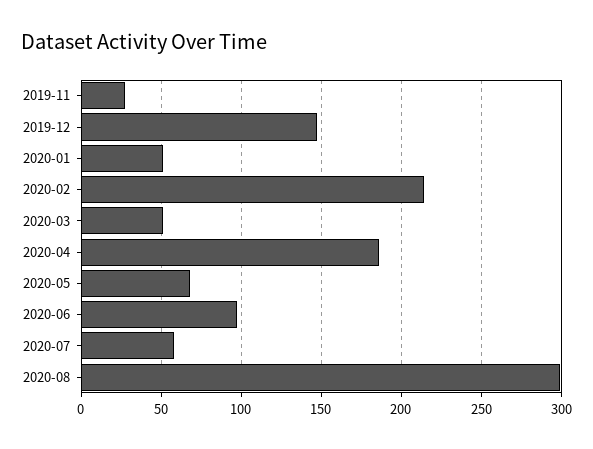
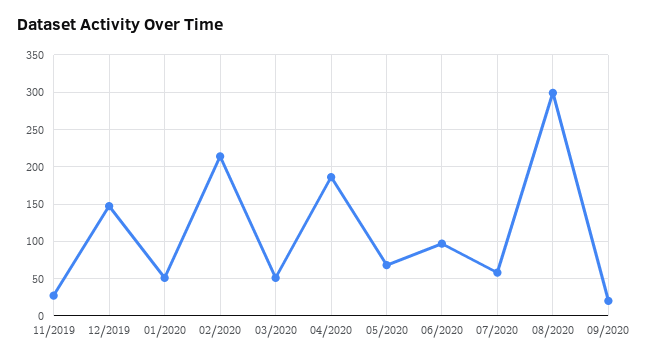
09/2020: none -> 20

